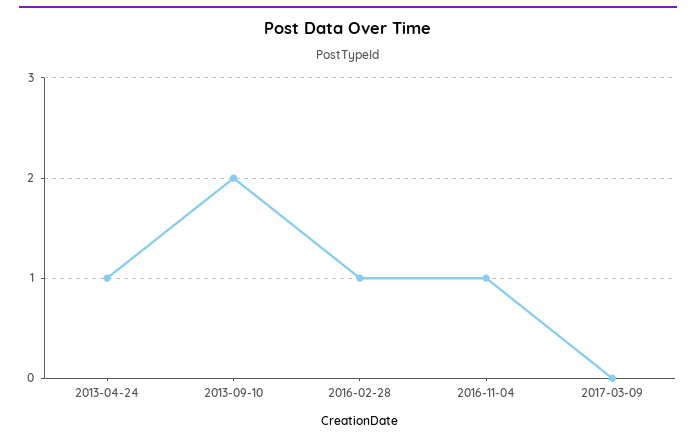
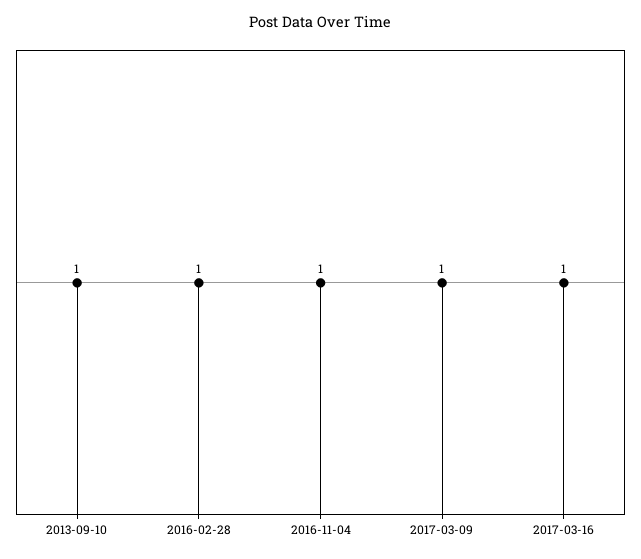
2013-04-24: 1 -> none
2013-09-10: 2 -> 1
2017-03-09: 0 -> 1
2017-03-16: none -> 1

